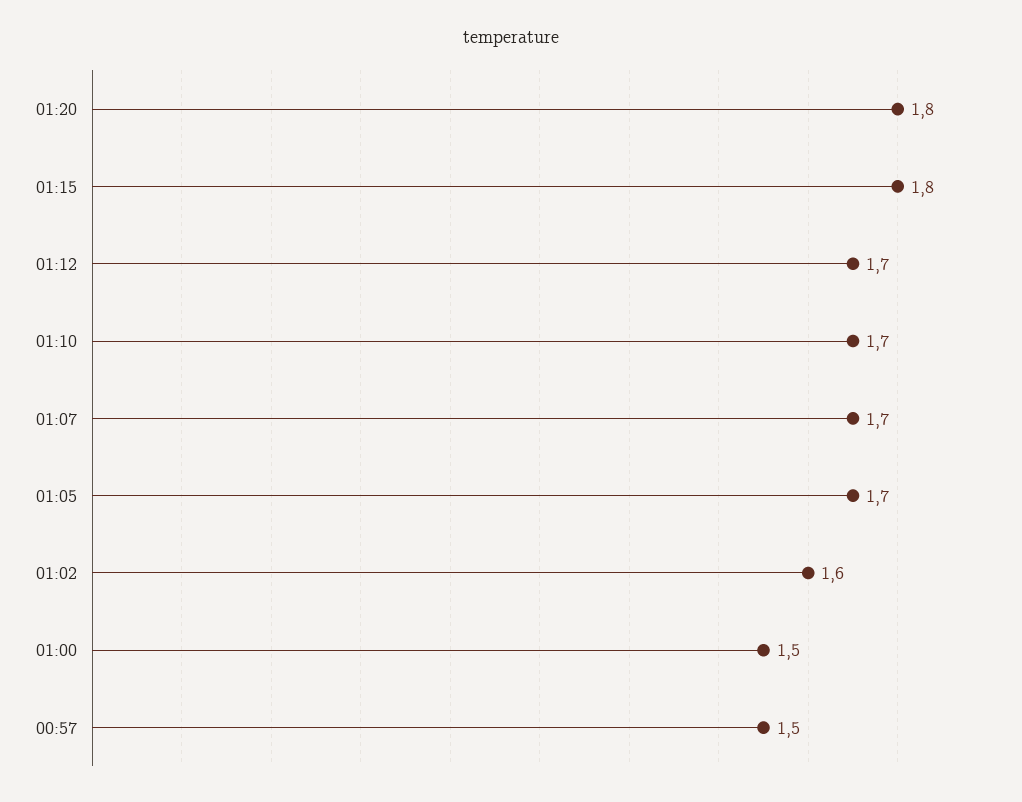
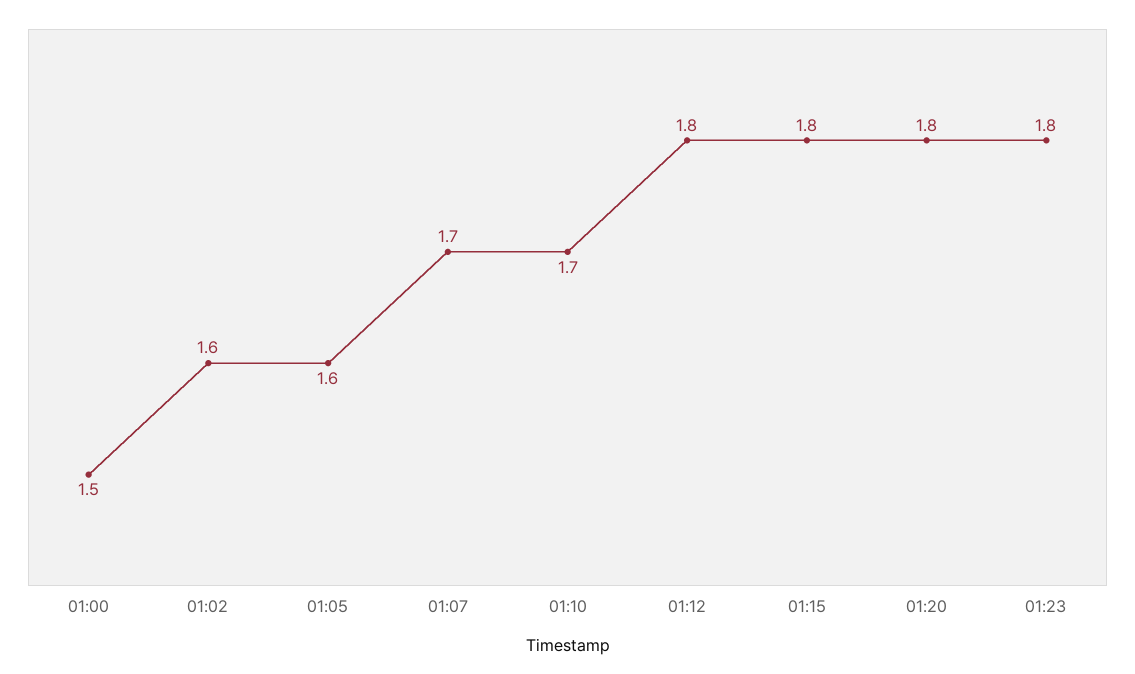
01:12: 1.7 -> 1.8
01:05: 1.7 -> 1.6
00:57: 1.5 -> none
01:23: none -> 1.8

